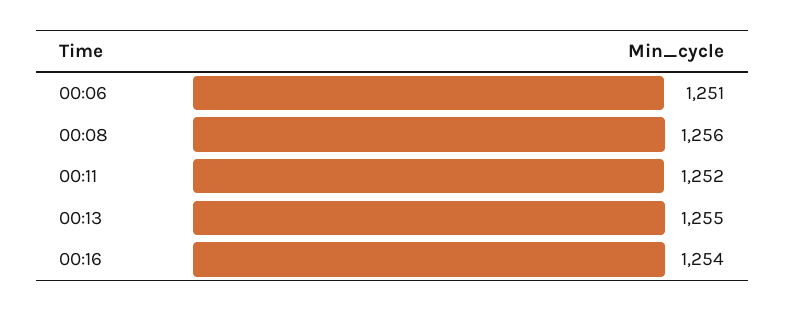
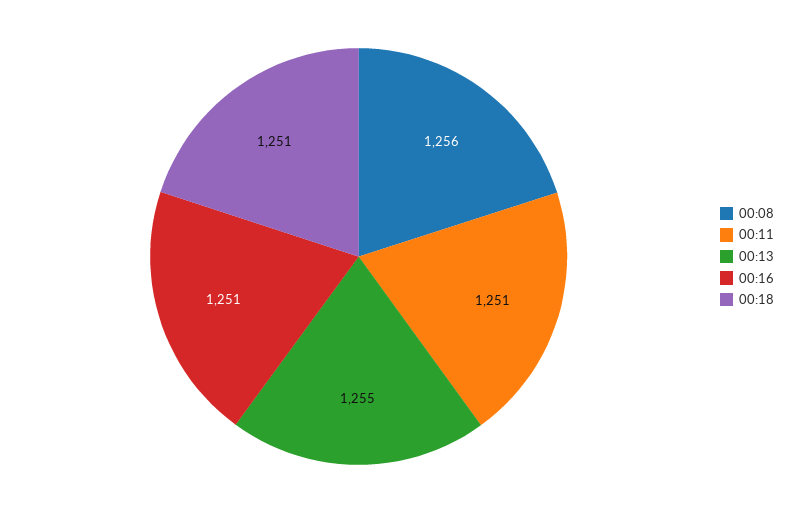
00:06: 1251 -> none
00:11: 1252 -> 1251
00:16: 1254 -> 1251
00:18: none -> 1251

